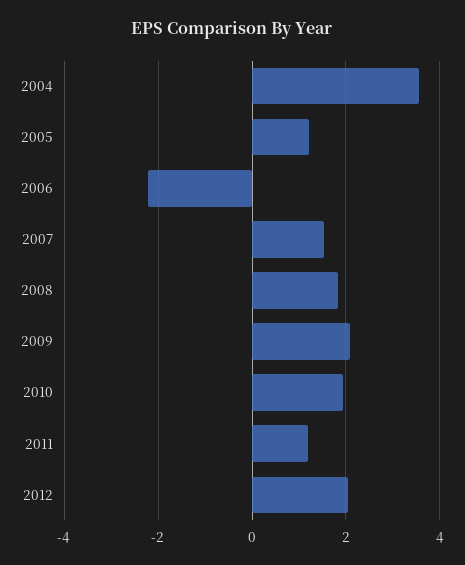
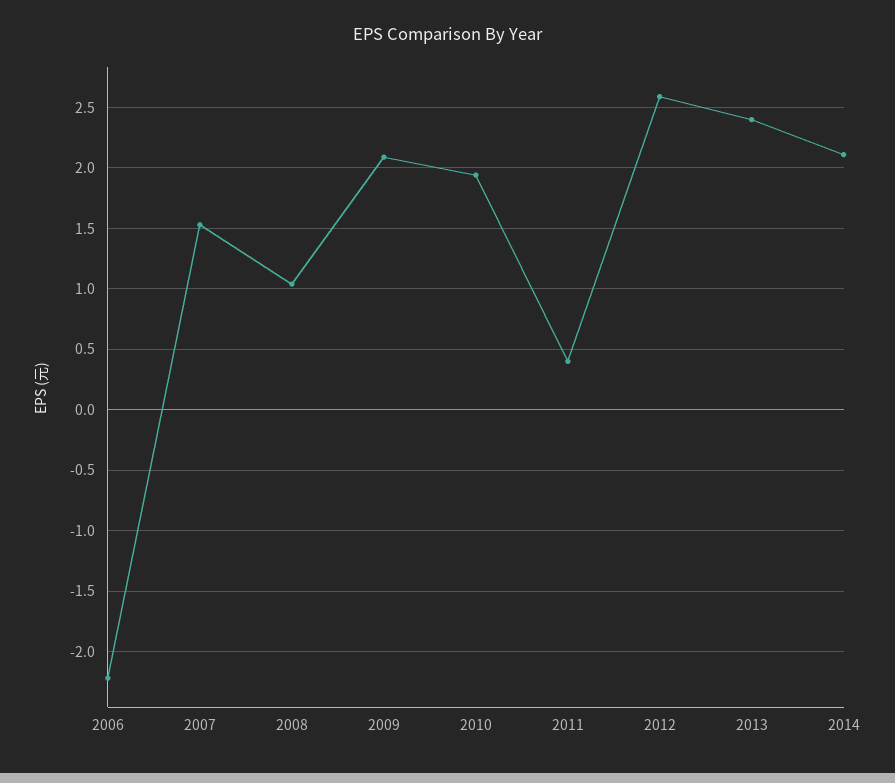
2004: 3.6 -> none
2005: 1.2 -> none
2008: 1.8 -> 1.05
2011: 1.2 -> 0.4
2012: 2 -> 2.6
2013: none -> 2.4
2014: none -> 2.1

